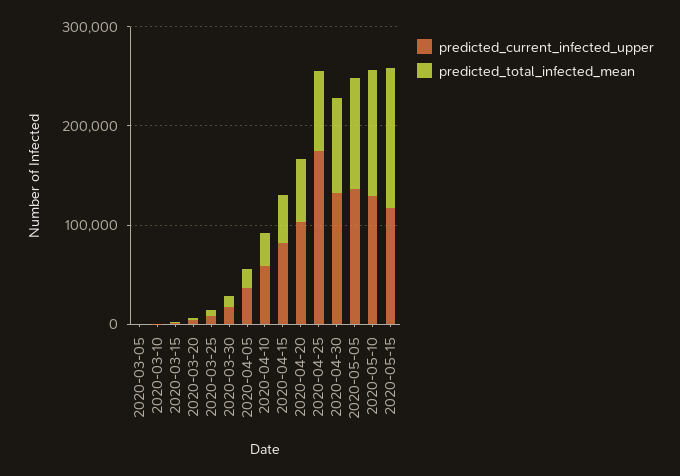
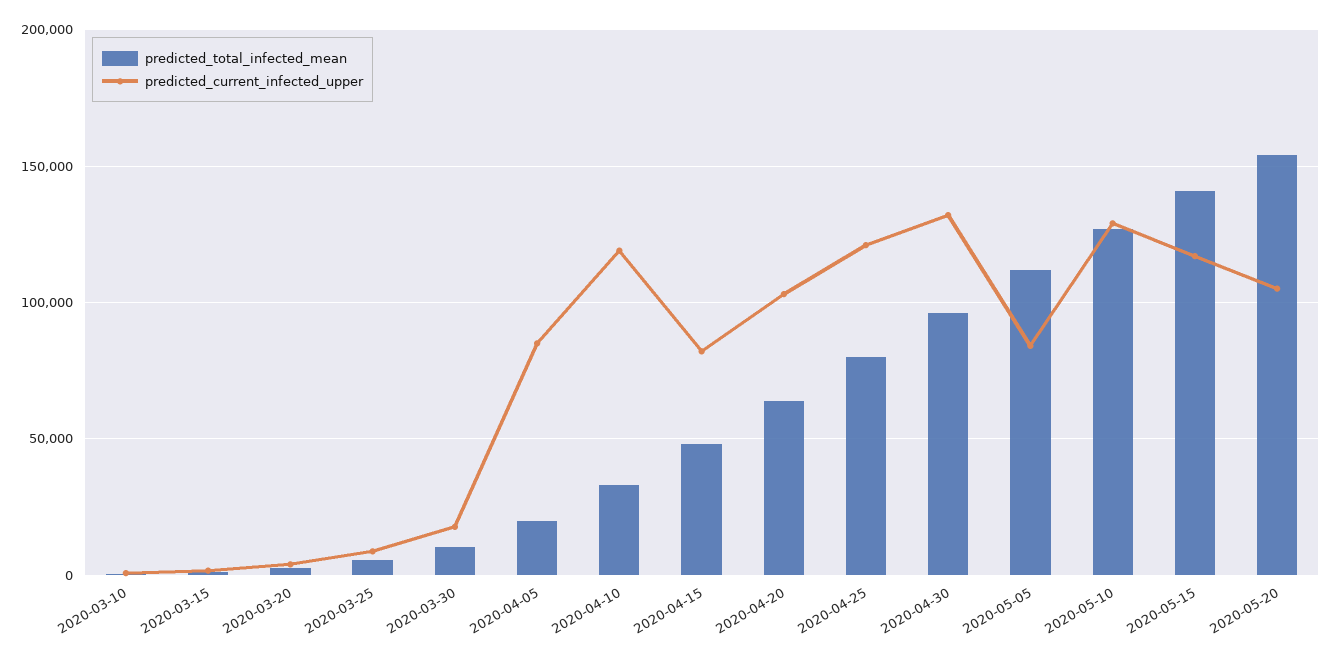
predicted_current_infected_upper, 2020-03-05: 0 -> none
predicted_total_infected_mean, 2020-03-05: 0 -> none
predicted_current_infected_upper, 2020-04-05: 40000 -> 85000
predicted_current_infected_upper, 2020-04-10: 60000 -> 120000
predicted_current_infected_upper, 2020-04-25: 180000 -> 120000
predicted_current_infected_upper, 2020-05-05: 140000 -> 85000
predicted_total_infected_mean, 2020-05-20: none -> 155000
predicted_current_infected_upper, 2020-05-20: none -> 105000

